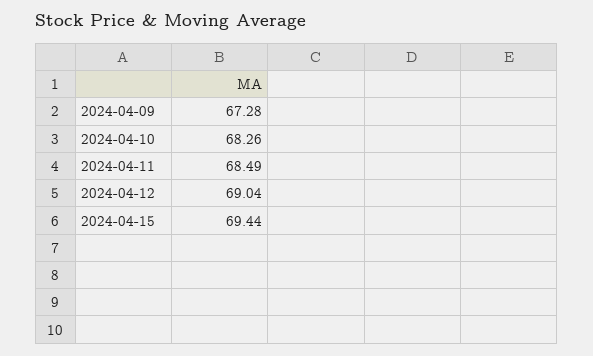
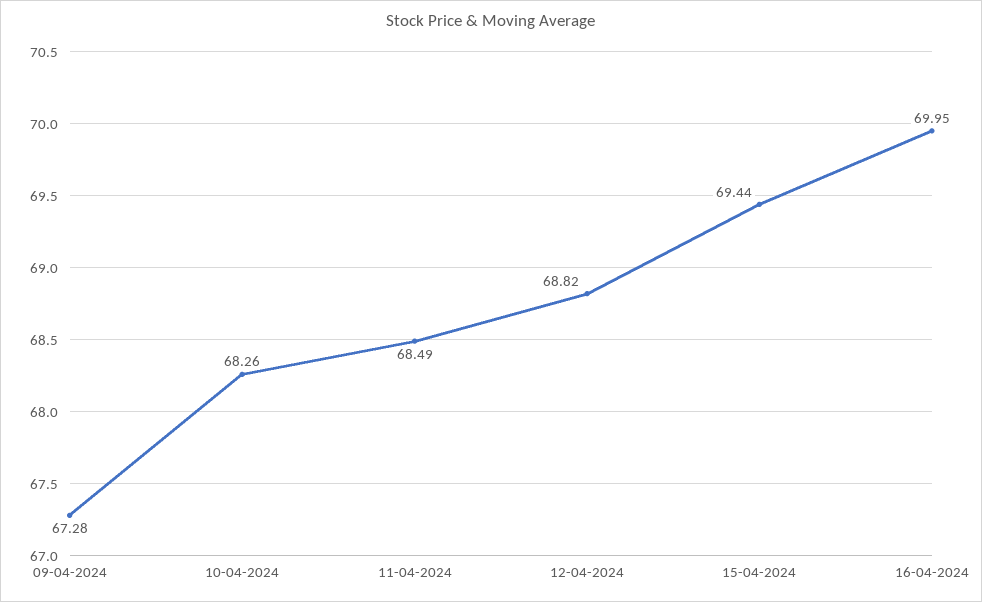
2024-04-12: 69.04 -> 68.82
16-04-2024: none -> 69.95

